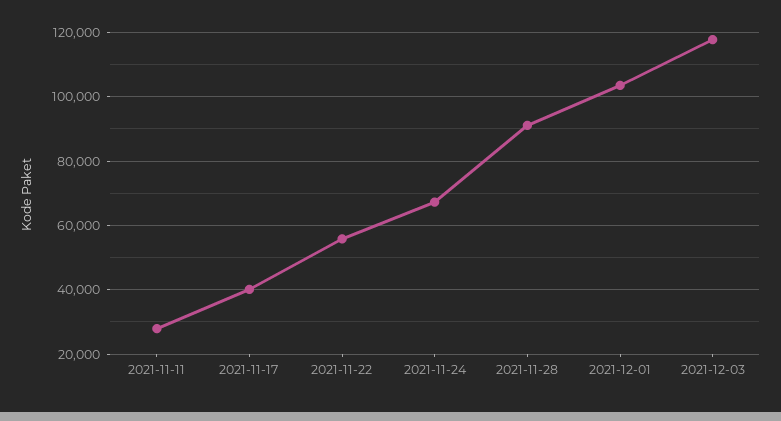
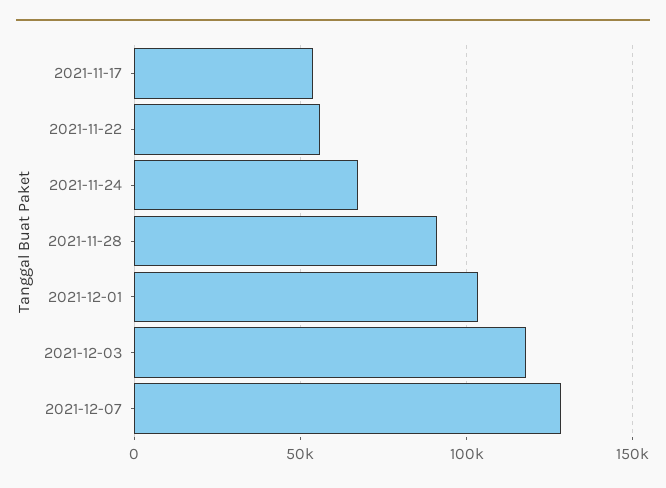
2021-11-11: 28000 -> none
2021-11-17: 40000 -> 55000
2021-12-07: none -> 130000

